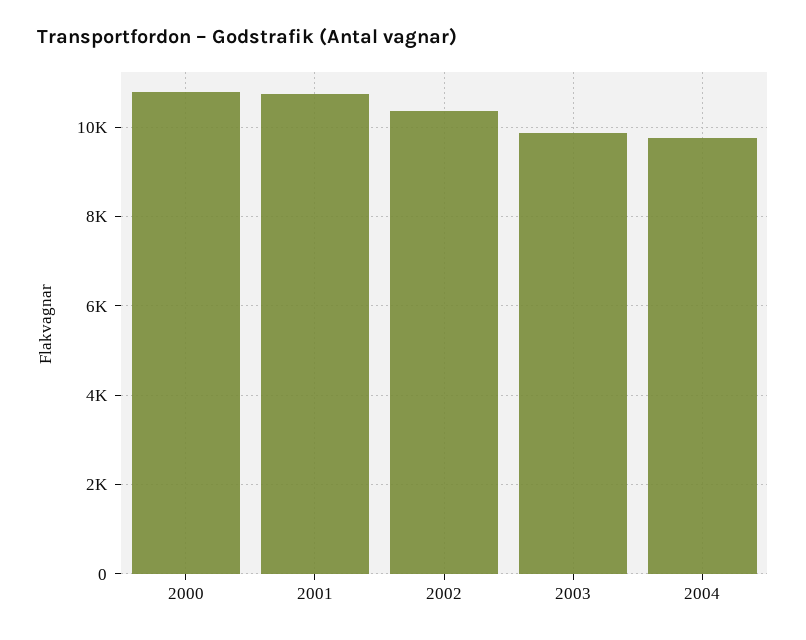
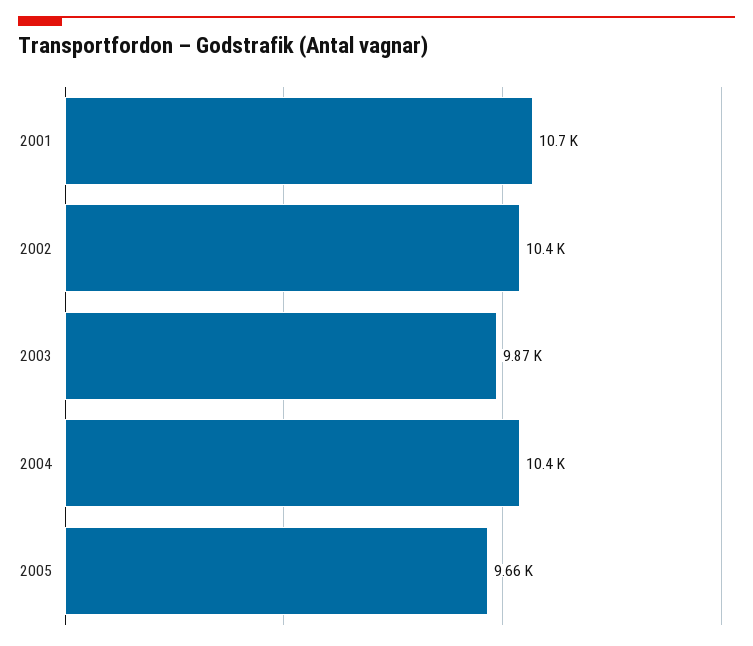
2000: 10800 -> none
2004: 9800 -> 10400
2005: none -> 9660

